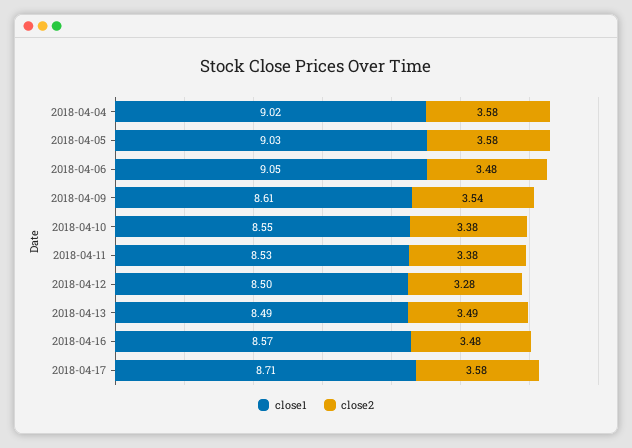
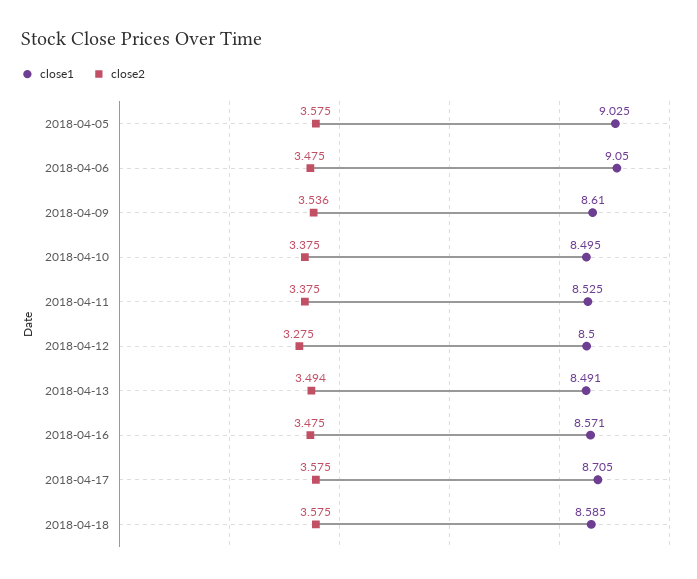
close1, 2018-04-04: 9.02 -> none
close2, 2018-04-04: 3.58 -> none
close1, 2018-04-10: 8.55 -> 8.495
close1, 2018-04-18: none -> 8.585
close2, 2018-04-18: none -> 3.575

